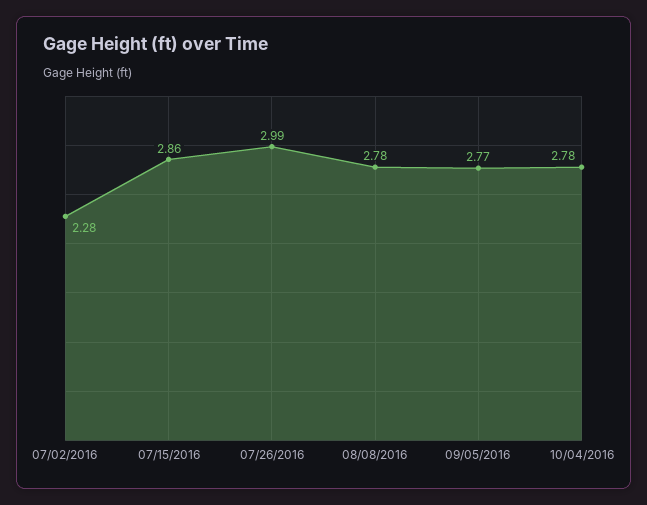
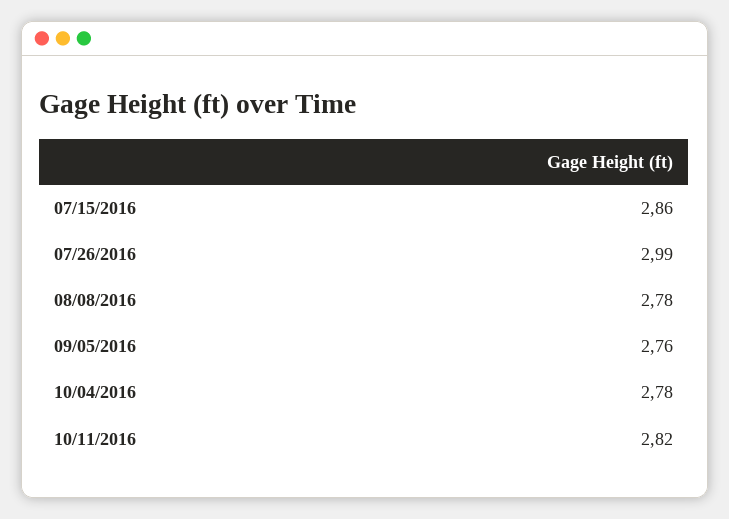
07/02/2016: 2.28 -> none
09/05/2016: 2.77 -> 2.76
10/11/2016: none -> 2.82

